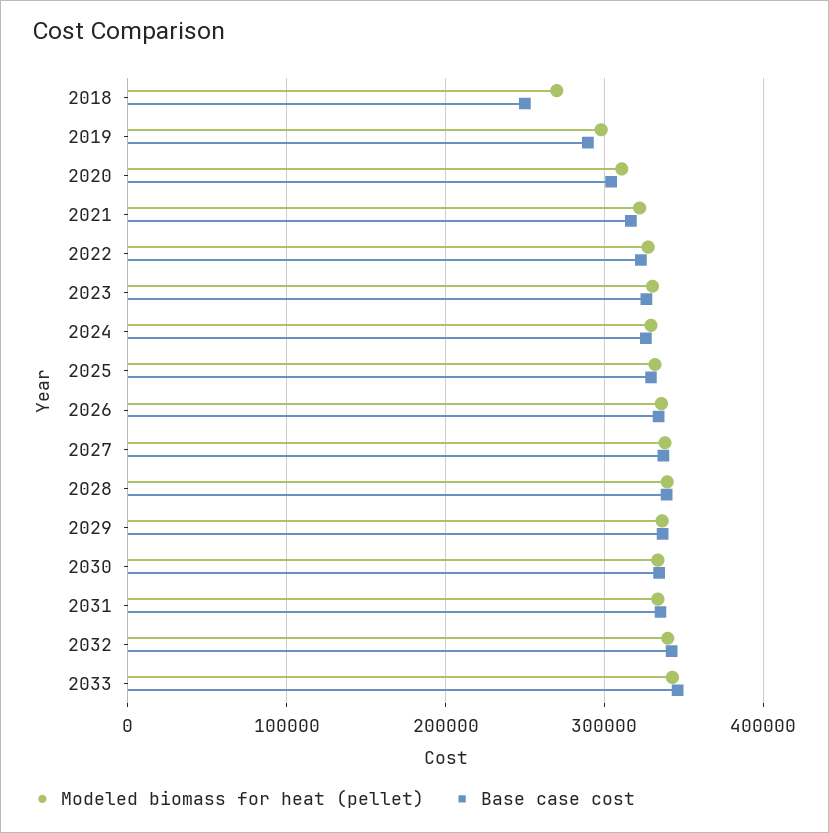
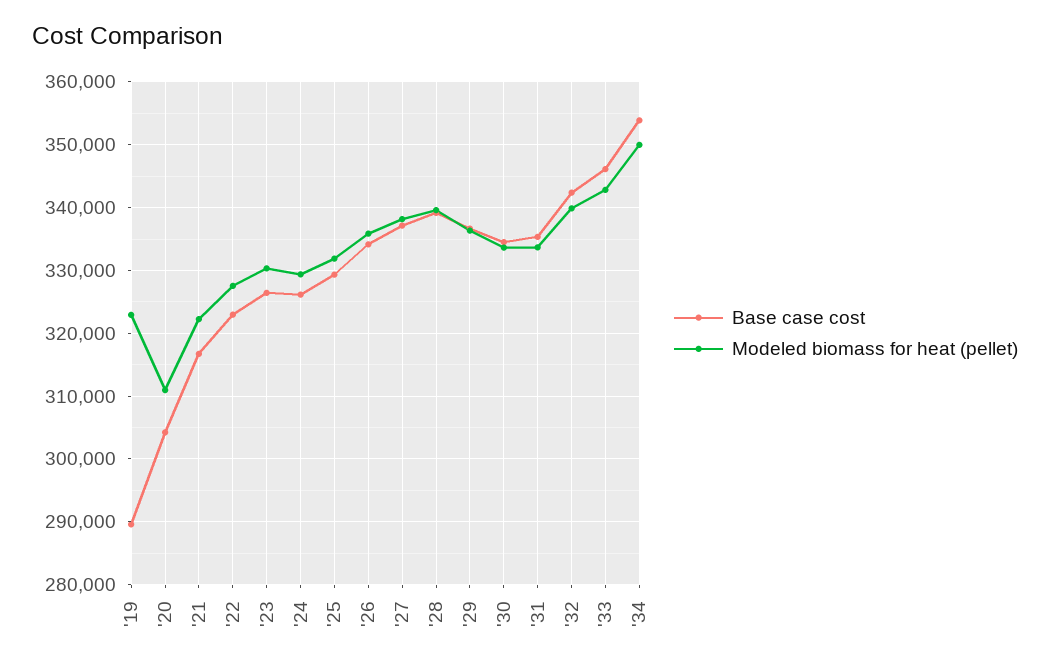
Modeled biomass for heat (pellet), 2018: 270000 -> none
Base case cost, 2018: 250000 -> none
Modeled biomass for heat (pellet), 2019: 300000 -> 323000
Base case cost, '34: none -> 354000
Modeled biomass for heat (pellet), '34: none -> 350000

